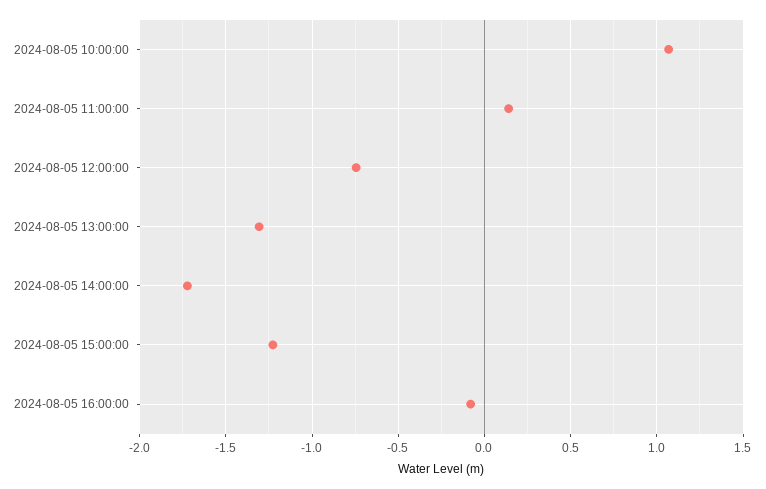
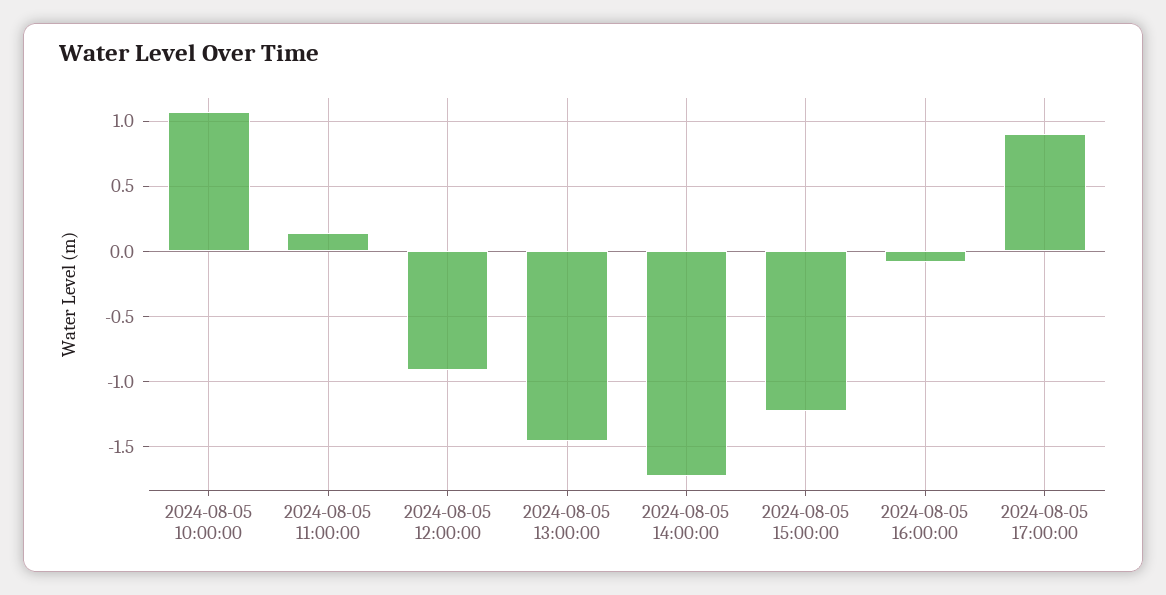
2024-08-05 12:00:00: -0.75 -> -0.9
2024-08-05 13:00:00: -1.3 -> -1.45
2024-08-05 17:00:00: none -> 0.9

